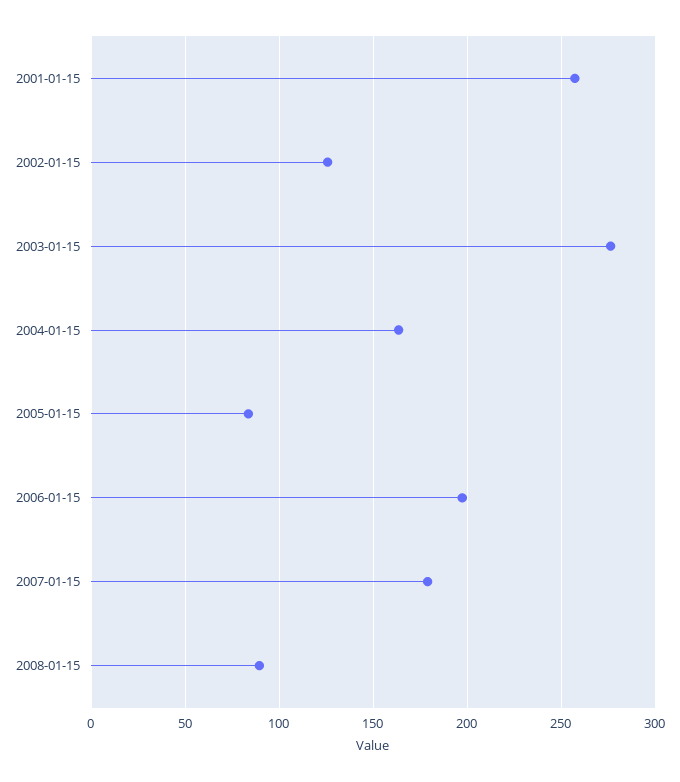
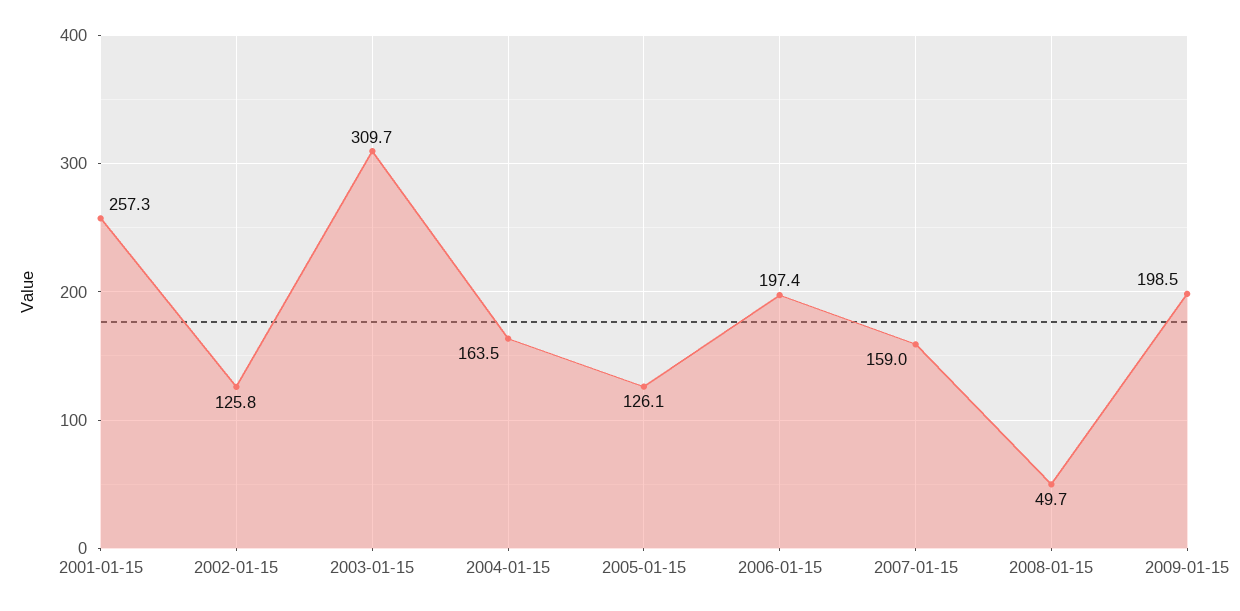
2003-01-15: 275 -> 309.7
2005-01-15: 85 -> 126.1
2007-01-15: 180 -> 159
2008-01-15: 90 -> 49.7
2009-01-15: none -> 198.5

